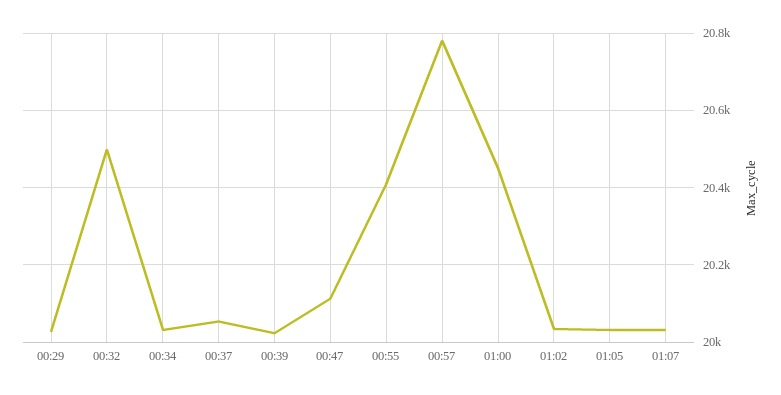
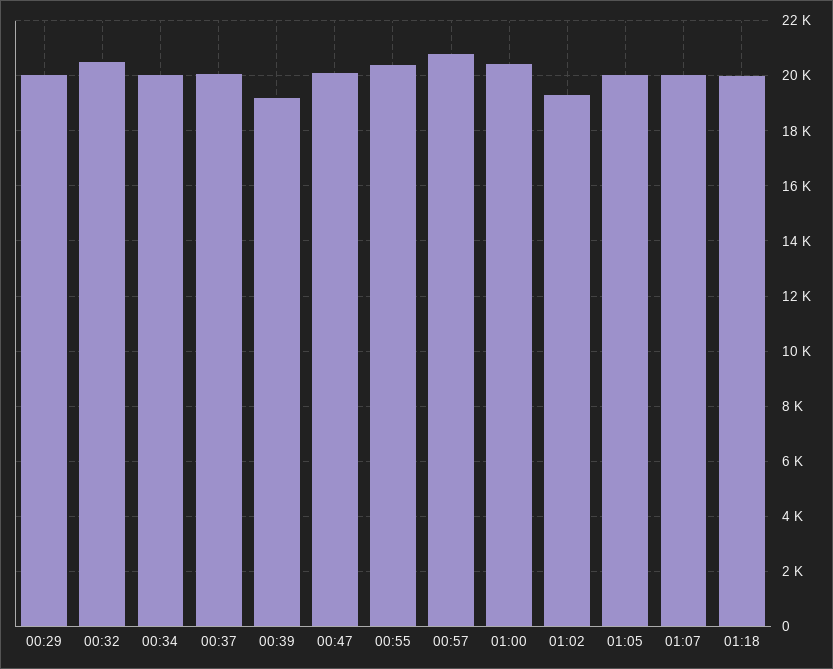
00:39: 20020 -> 19250
01:02: 20040 -> 19250
01:18: none -> 20000

